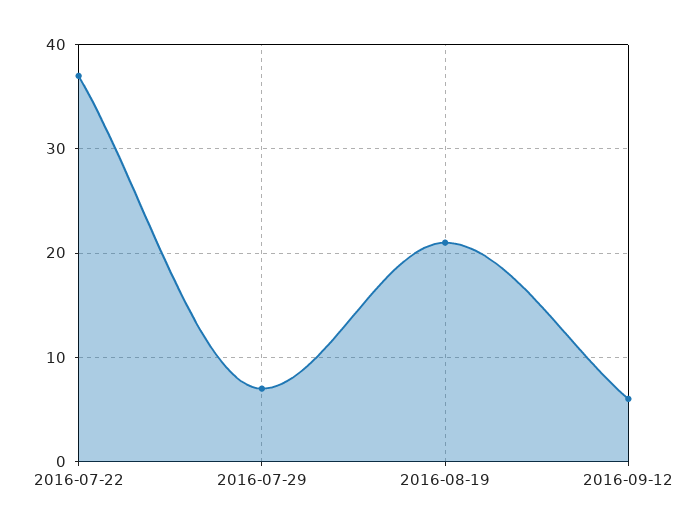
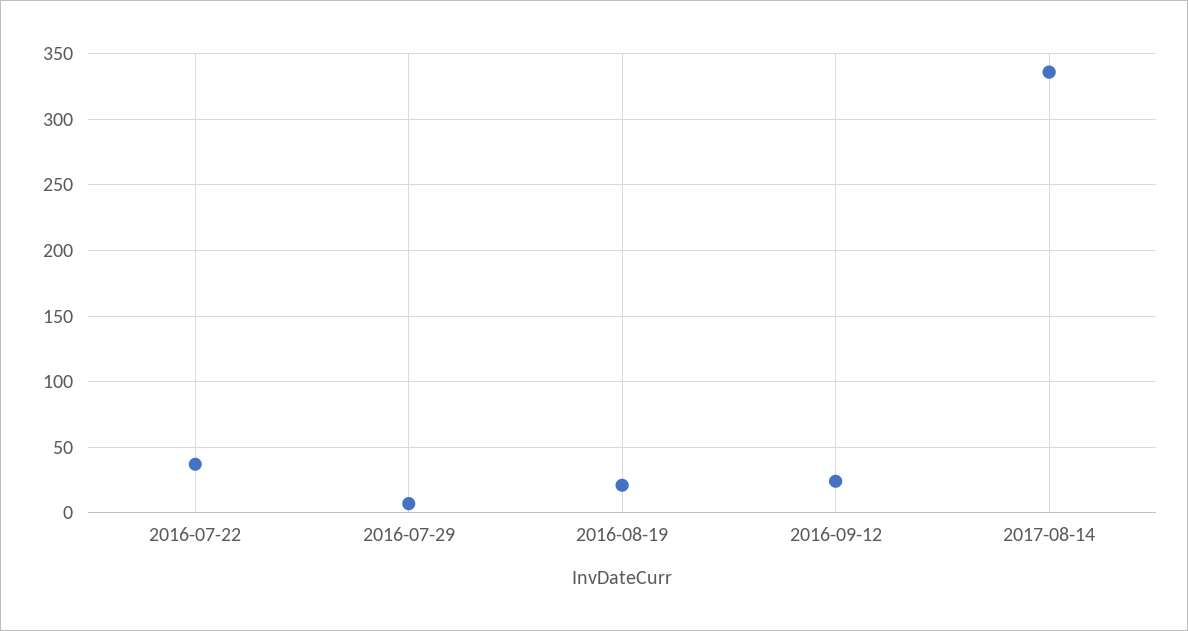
2016-09-12: 6 -> 25
2017-08-14: none -> 335

